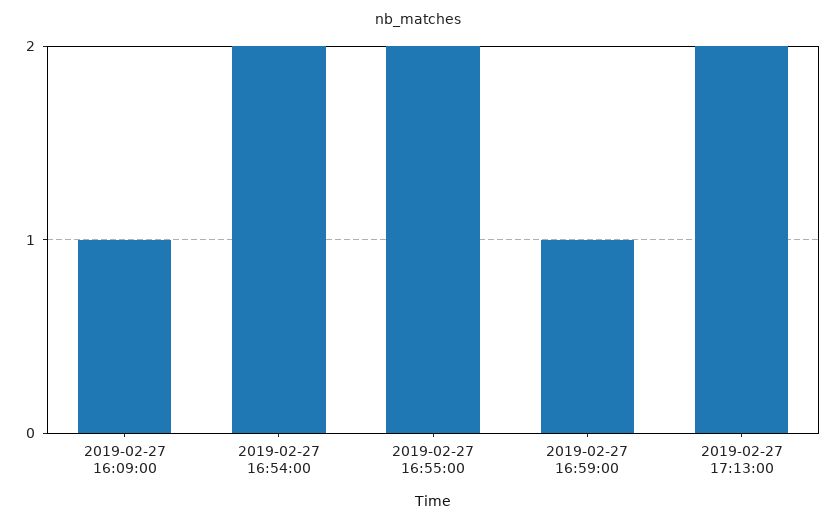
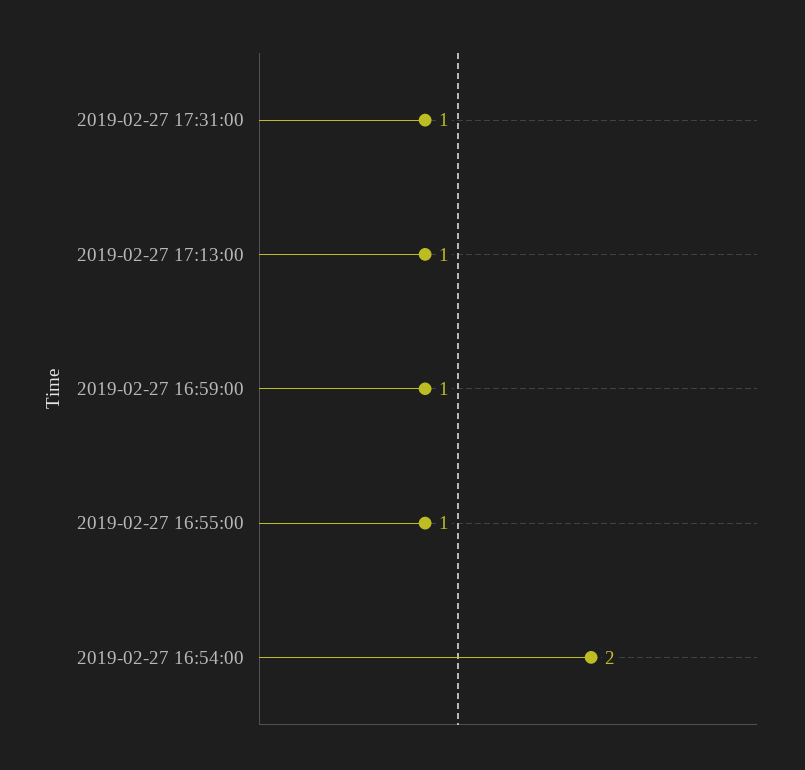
2019-02-27 16:09:00: 1 -> none
2019-02-27 16:55:00: 2 -> 1
2019-02-27 17:13:00: 2 -> 1
2019-02-27 17:31:00: none -> 1

